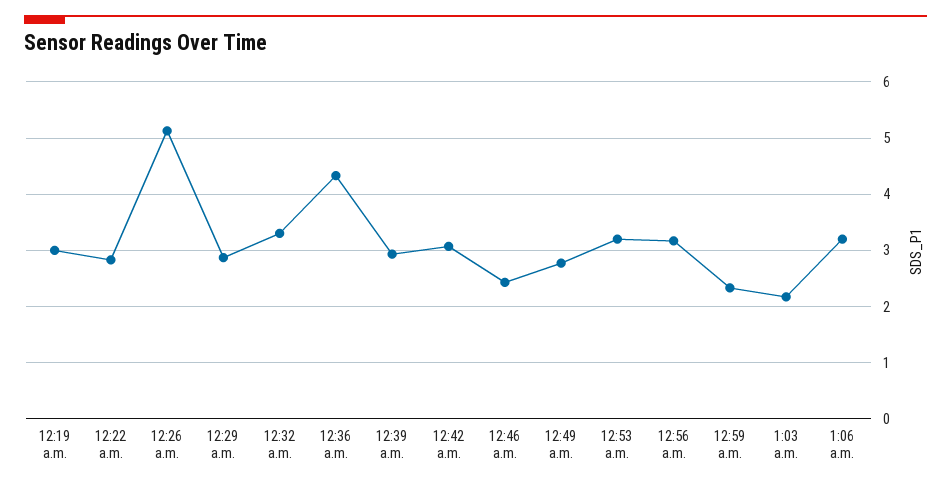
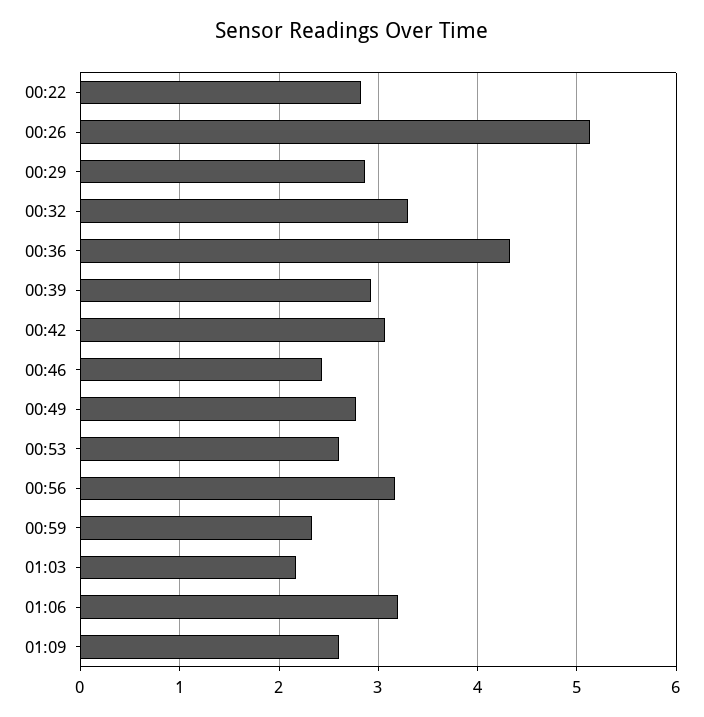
12:19 a.m.: 3 -> none
12:53 a.m.: 3.2 -> 2.6
01:09: none -> 2.6

